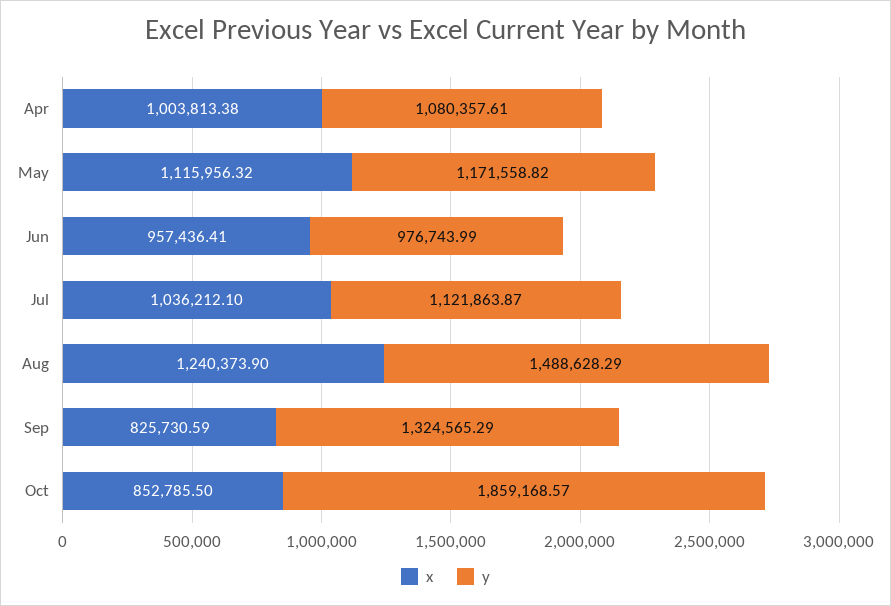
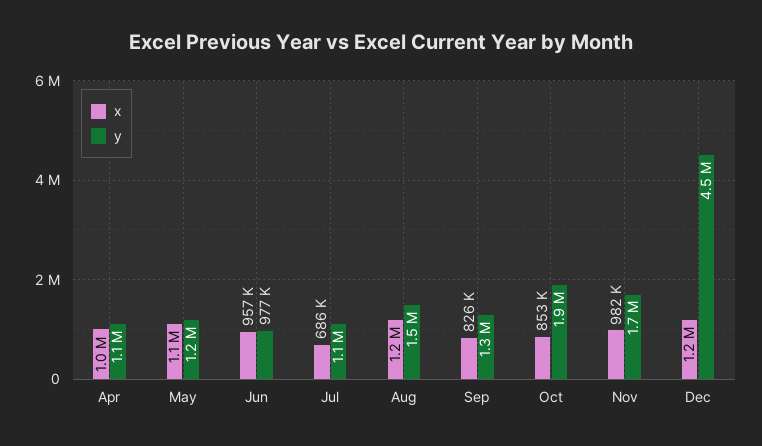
x, Jul: 1036212.1 -> 686000
x, Nov: none -> 982000
y, Nov: none -> 1700000
x, Dec: none -> 1200000
y, Dec: none -> 4500000

